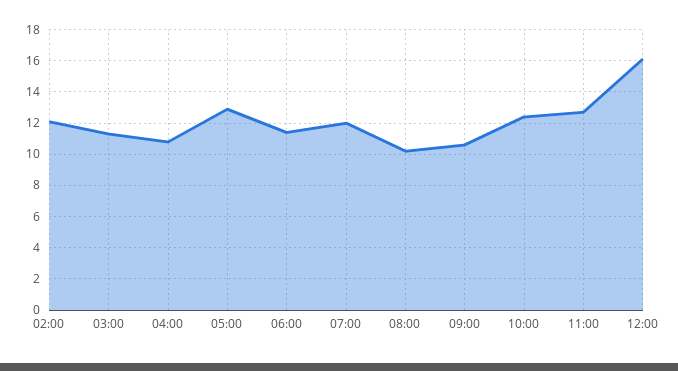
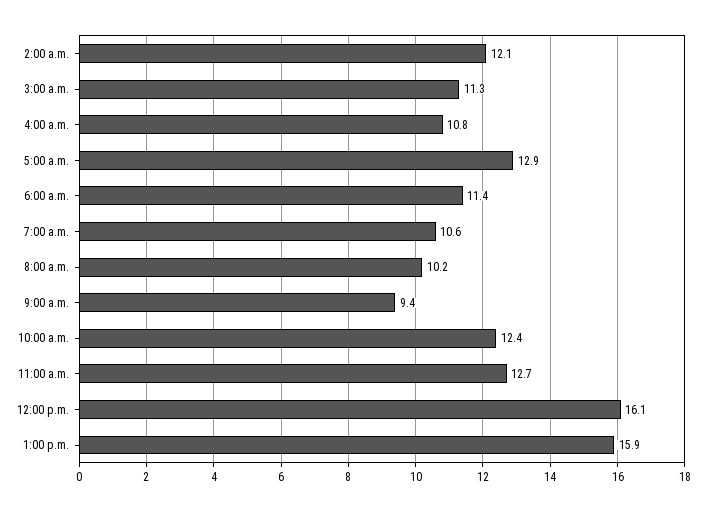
07:00: 12 -> 10.6
09:00: 10.5 -> 9.4
1:00 p.m.: none -> 15.9

